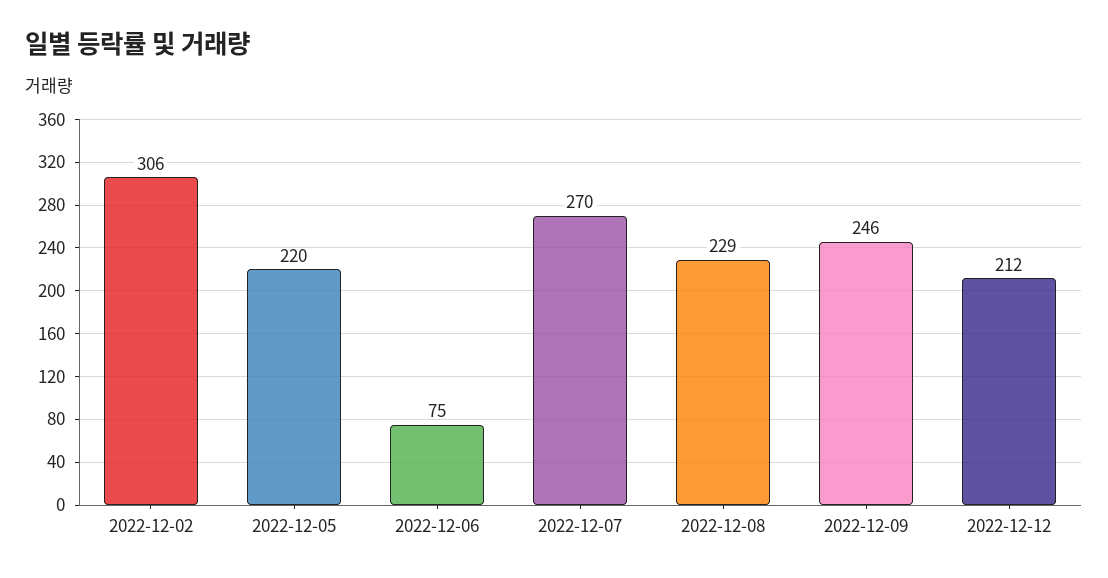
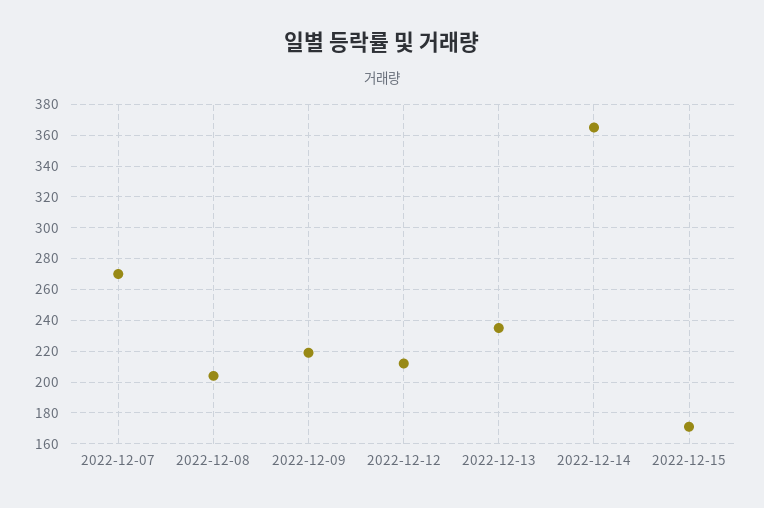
2022-12-02: 306 -> none
2022-12-05: 220 -> none
2022-12-06: 75 -> none
2022-12-08: 229 -> 205
2022-12-09: 246 -> 220
2022-12-13: none -> 235
2022-12-14: none -> 365
2022-12-15: none -> 170

